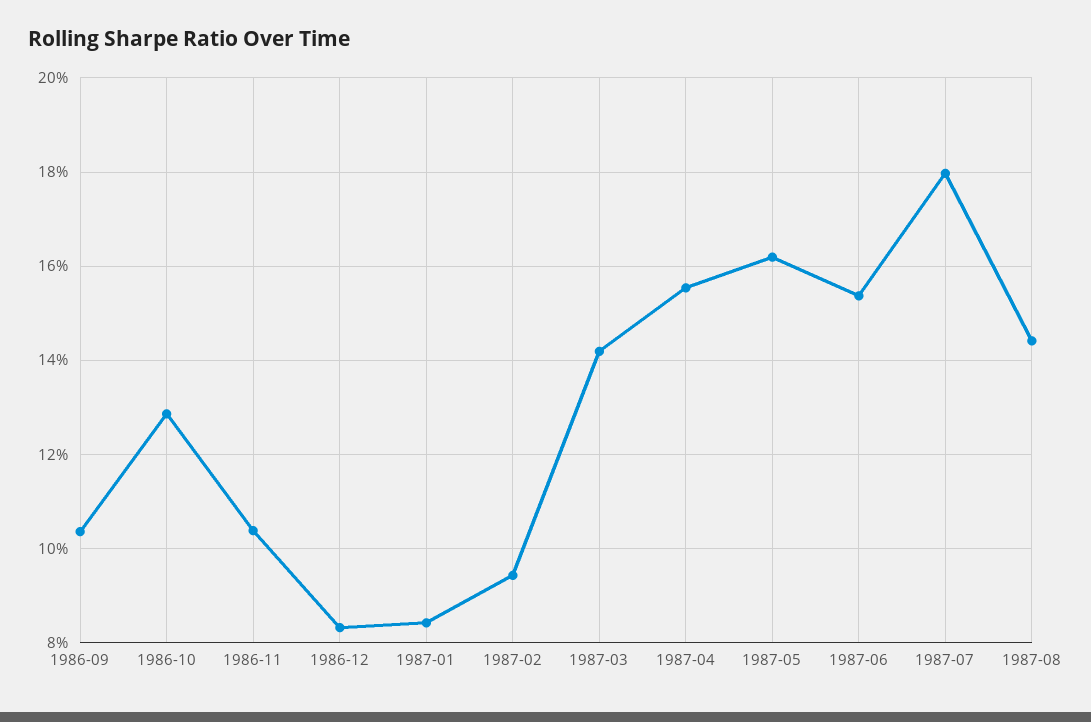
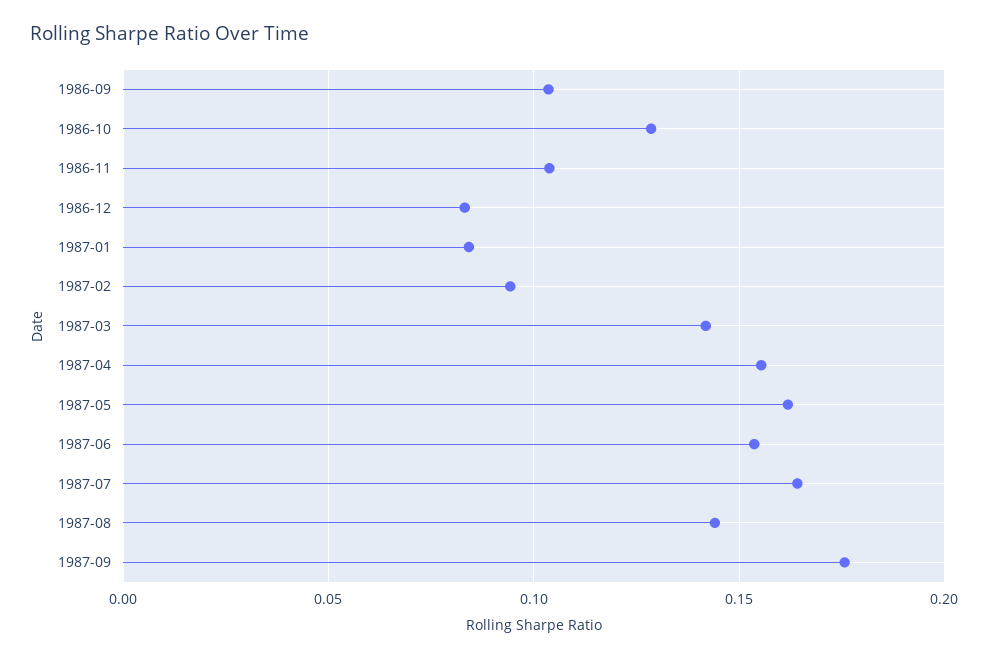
1987-07: 0.18 -> 0.165
1987-09: none -> 0.175

